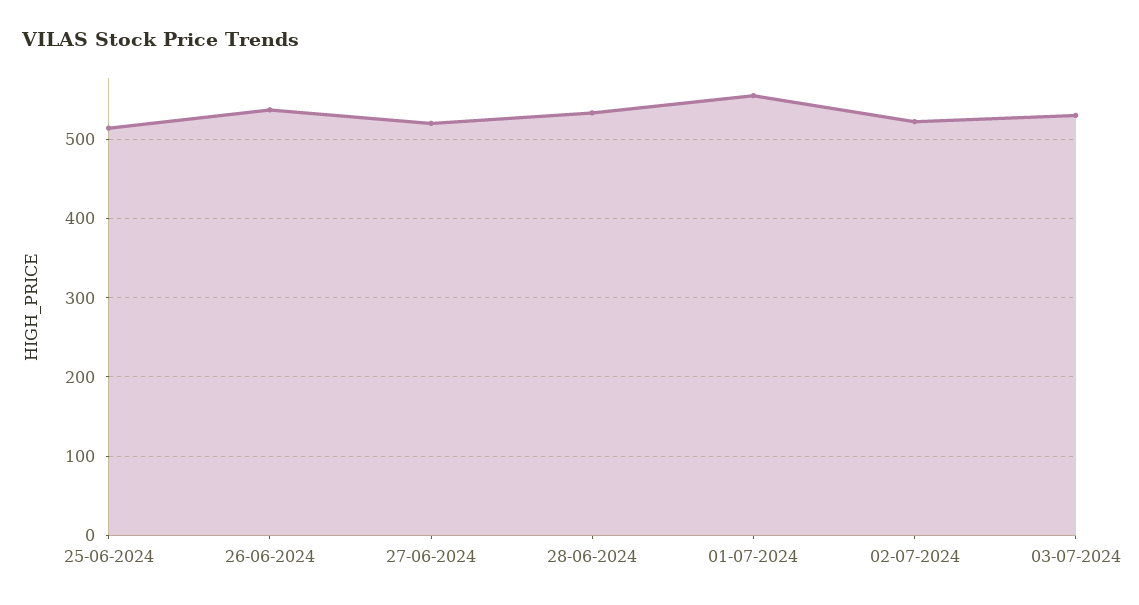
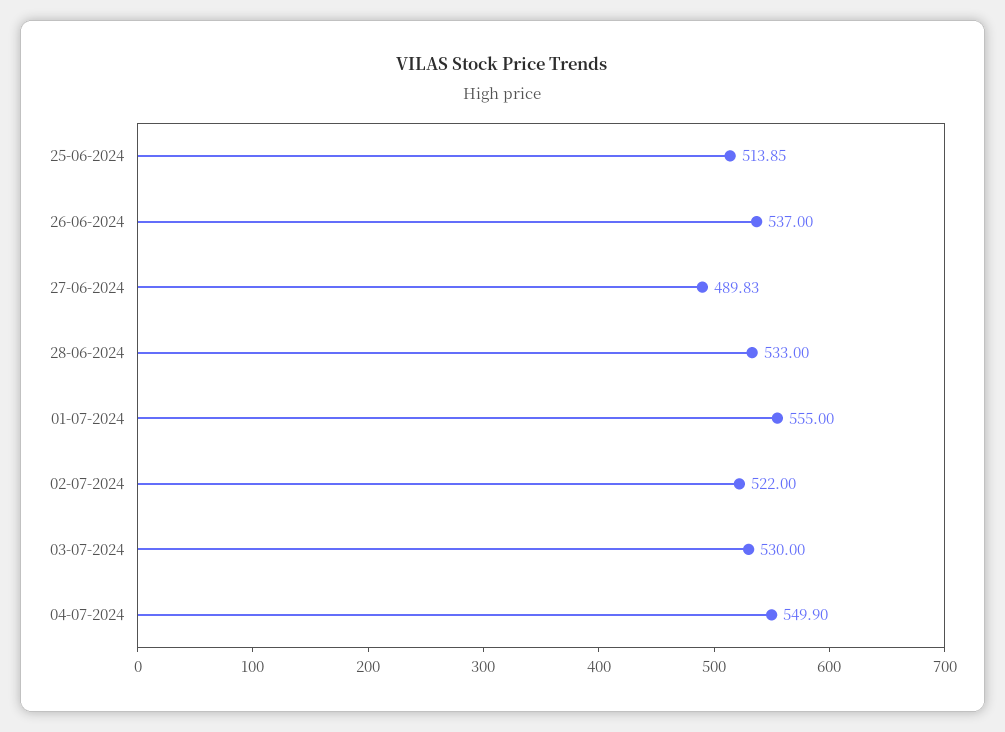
27-06-2024: 520 -> 489.83
04-07-2024: none -> 549.9

